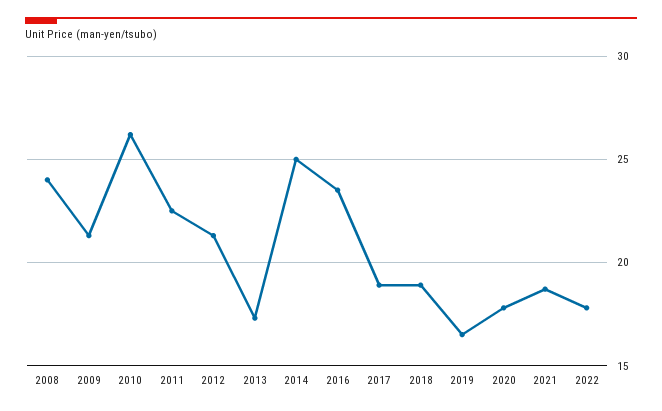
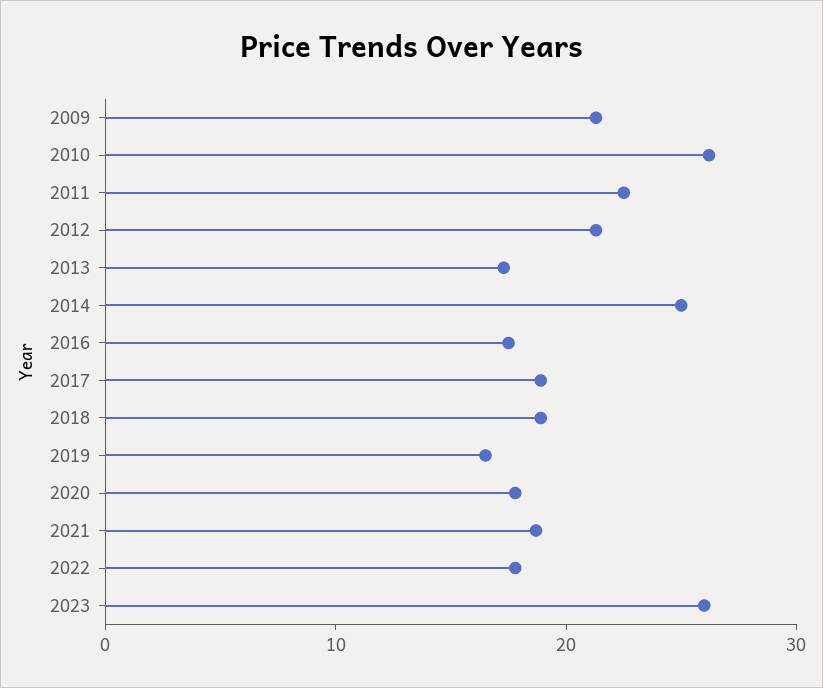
2008: 24 -> none
2016: 23.5 -> 18
2023: none -> 26

